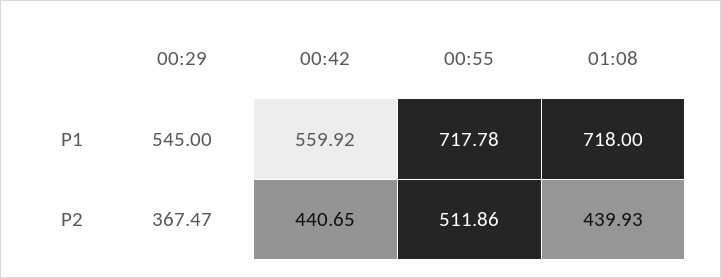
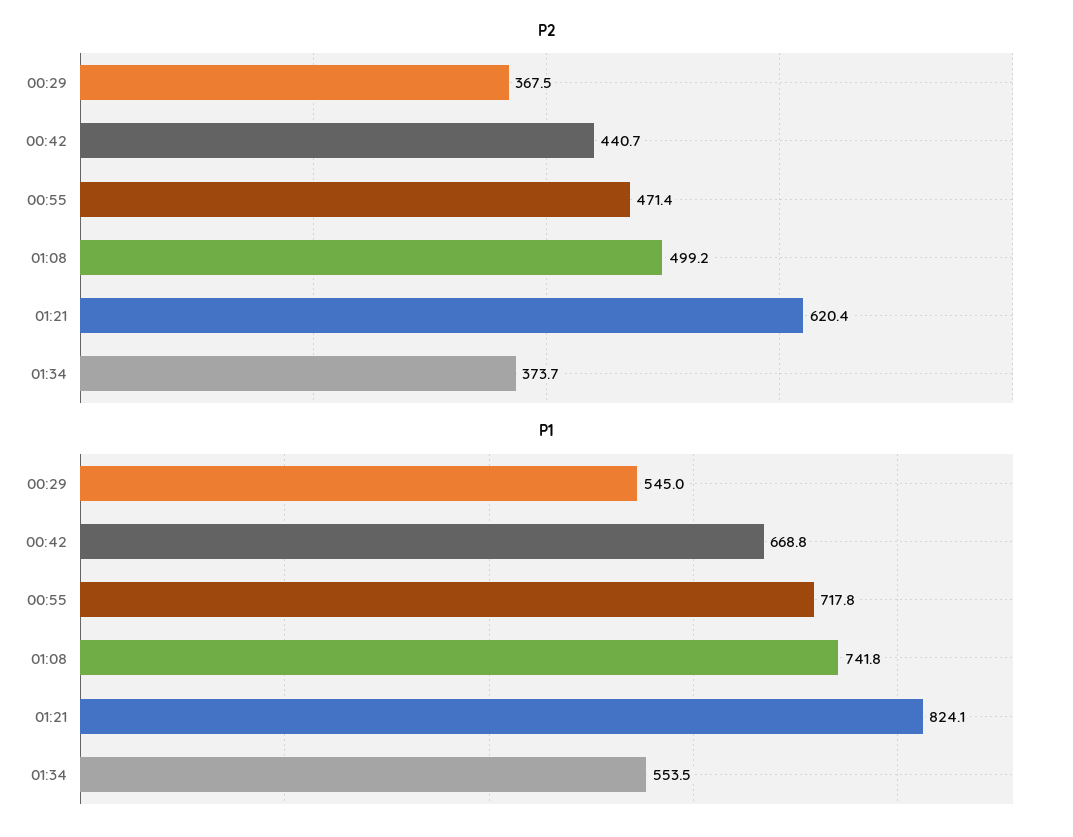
P1, 00:42: 559.92 -> 668.8
P1, 01:08: 718 -> 741.8
P2, 00:55: 511.86 -> 471.4
P2, 01:08: 439.93 -> 499.2
P2, 01:21: none -> 620.4
P2, 01:34: none -> 373.7
P1, 01:21: none -> 824.1
P1, 01:34: none -> 553.5

